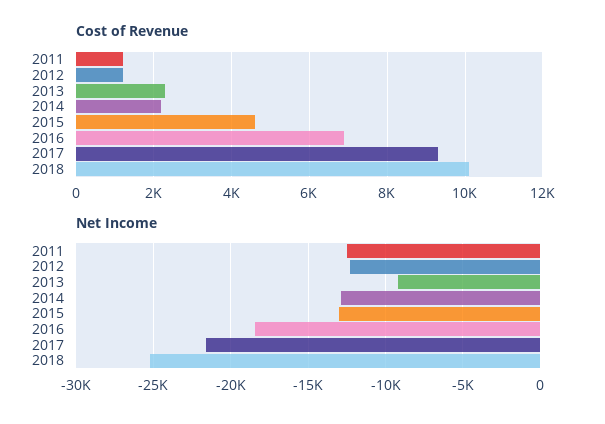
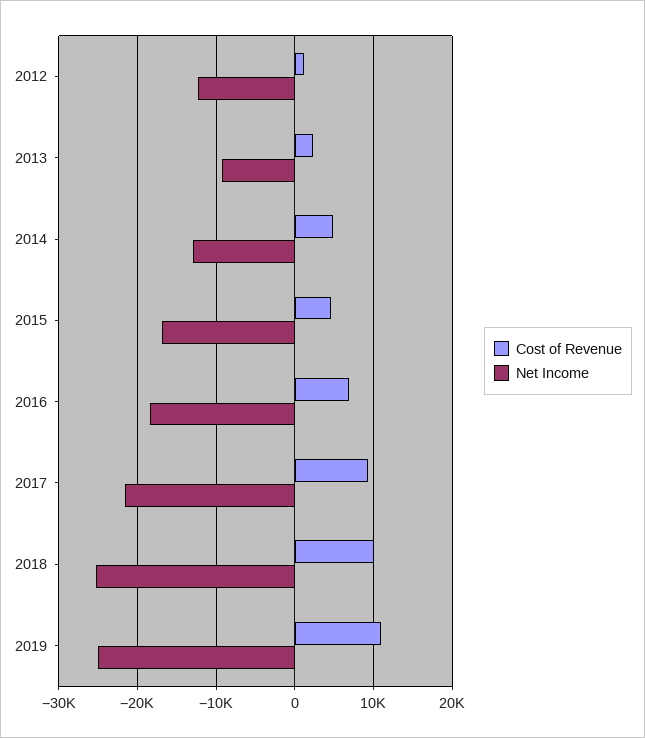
Cost of Revenue, 2011: 1200 -> none
Cost of Revenue, 2014: 2200 -> 5000
Net Income, 2011: -12500 -> none
Net Income, 2015: -13000 -> -17000
Cost of Revenue, 2019: none -> 11000
Net Income, 2019: none -> -25000

